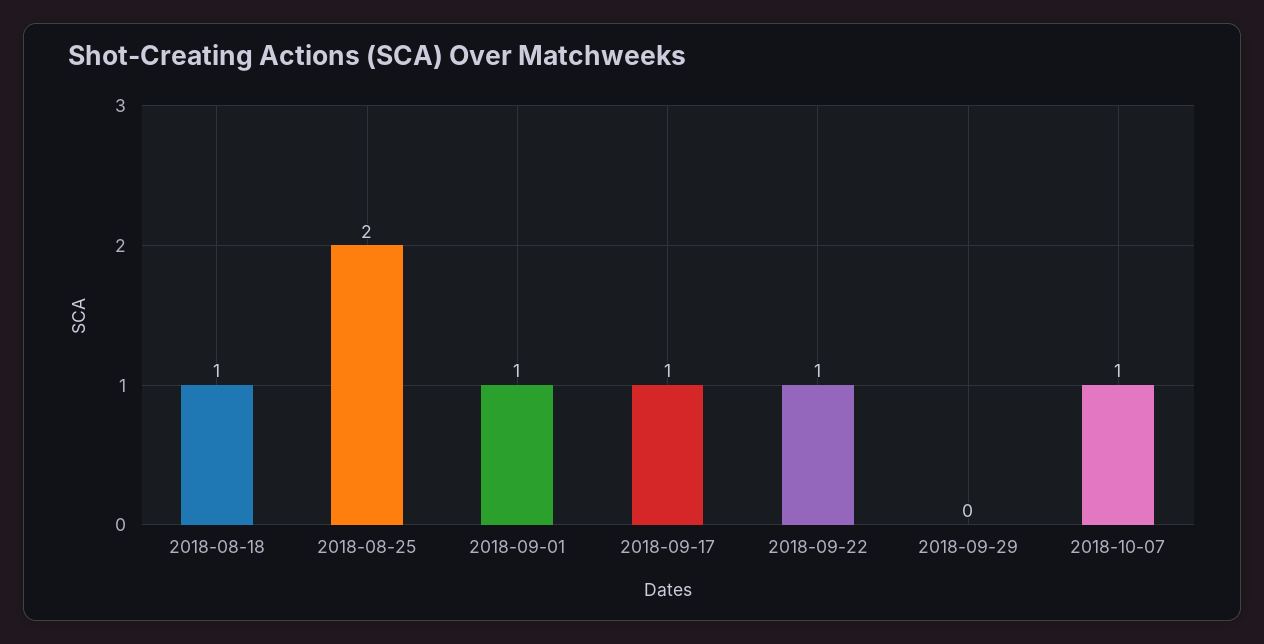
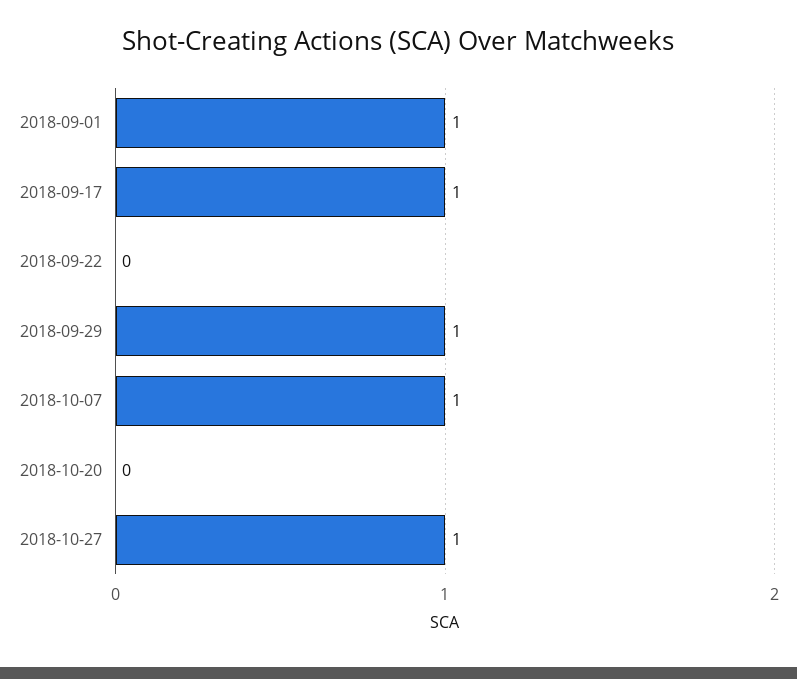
2018-08-18: 1 -> none
2018-08-25: 2 -> none
2018-09-22: 1 -> 0
2018-09-29: 0 -> 1
2018-10-20: none -> 0
2018-10-27: none -> 1

